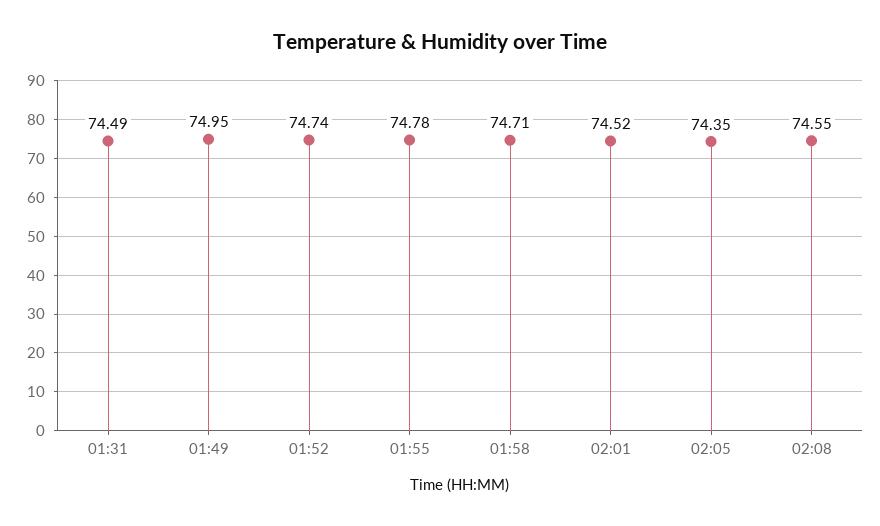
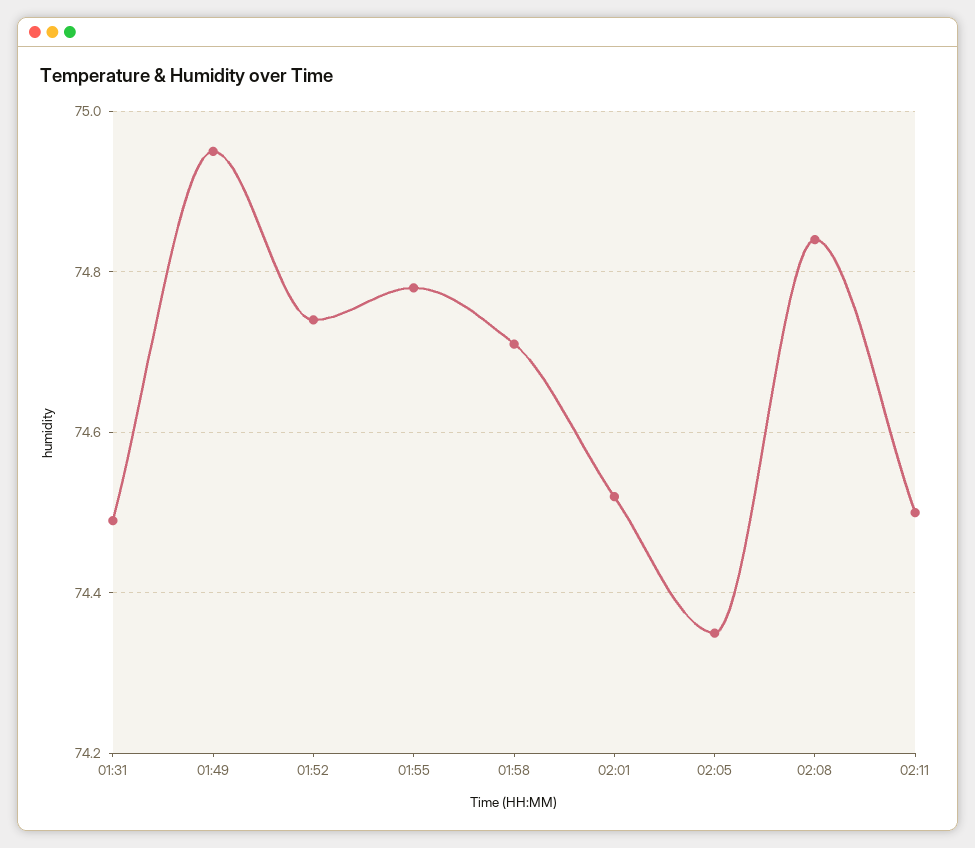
02:08: 74.55 -> 74.85
02:11: none -> 74.5

